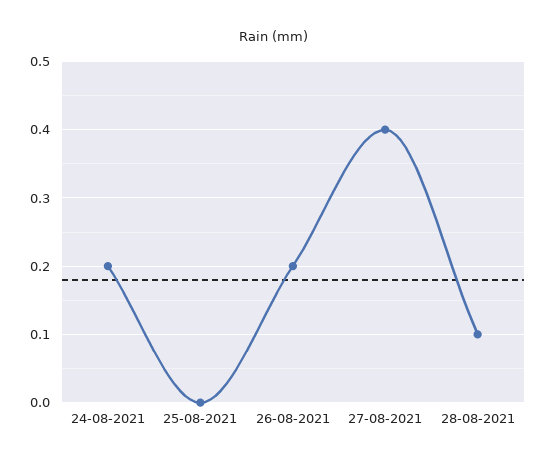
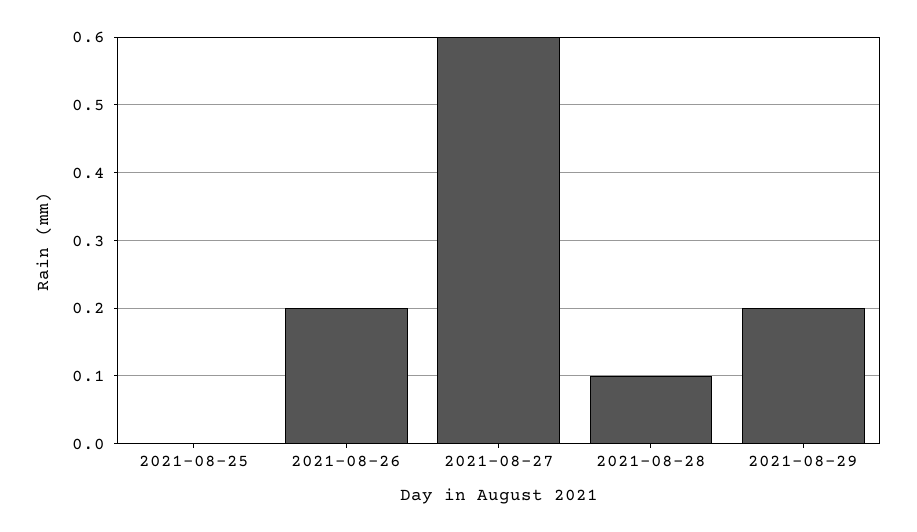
24-08-2021: 0.2 -> none
27-08-2021: 0.4 -> 0.6
2021-08-29: none -> 0.2

